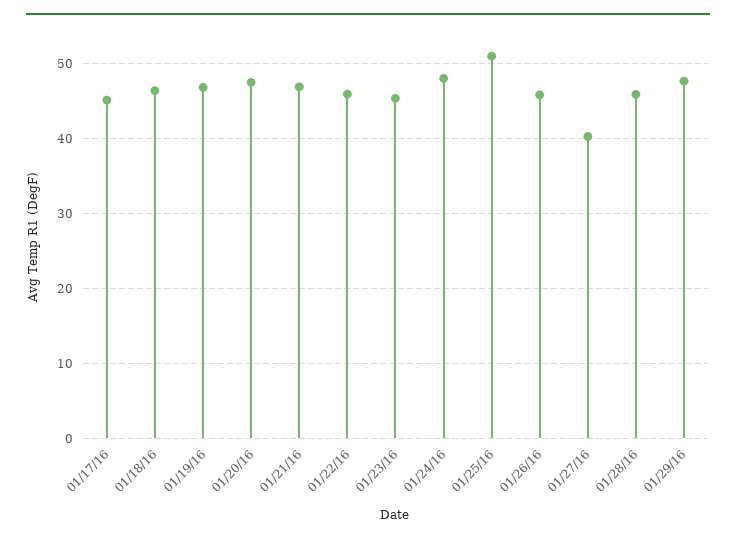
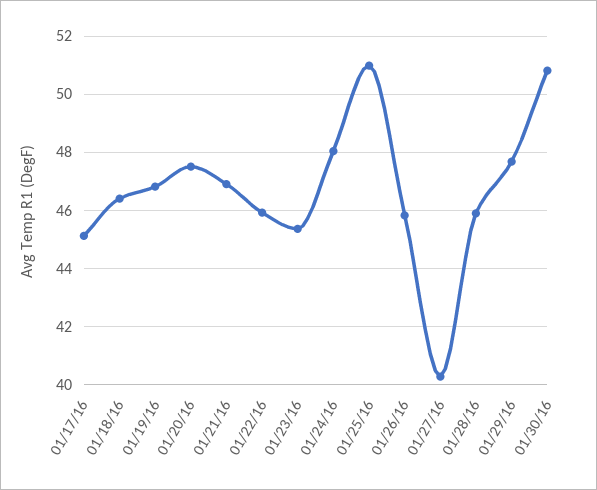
01/30/16: none -> 50.75

